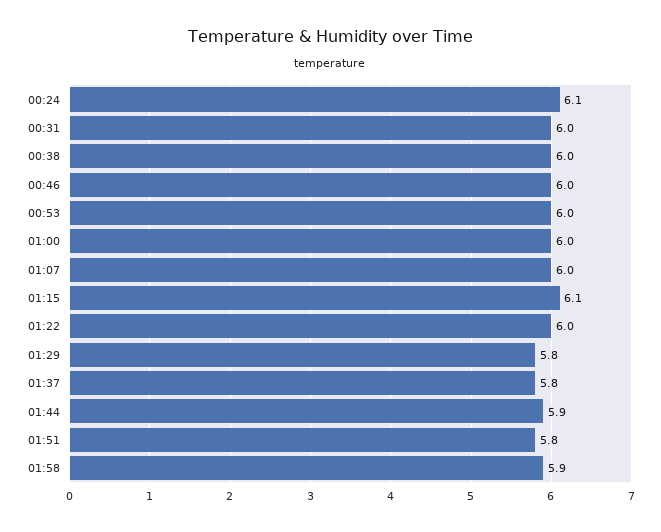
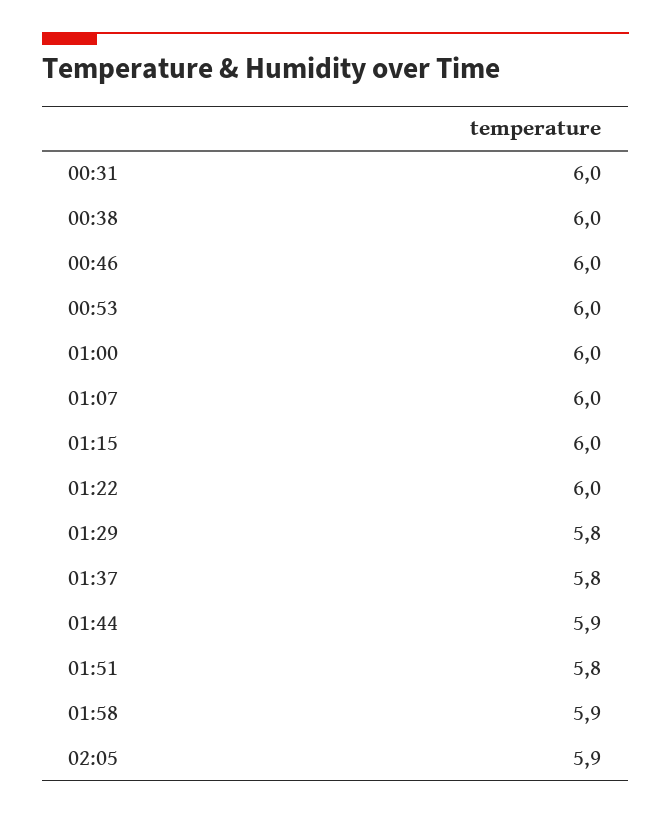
00:24: 6.1 -> none
01:15: 6.1 -> 6
02:05: none -> 5.9

